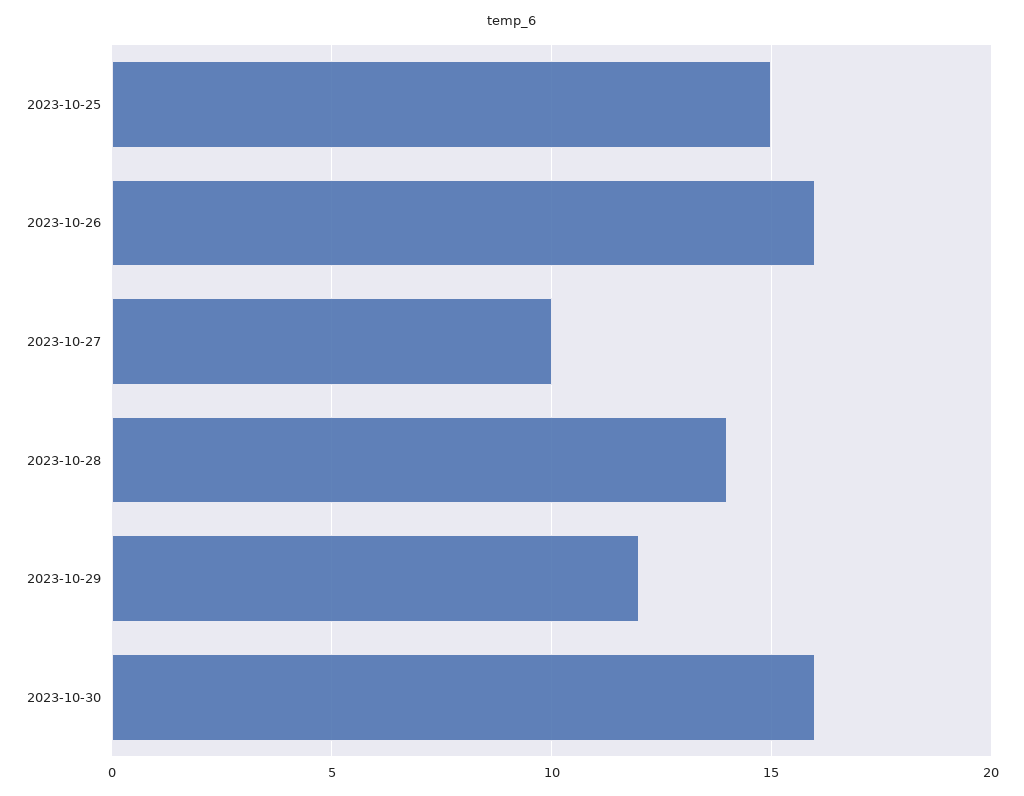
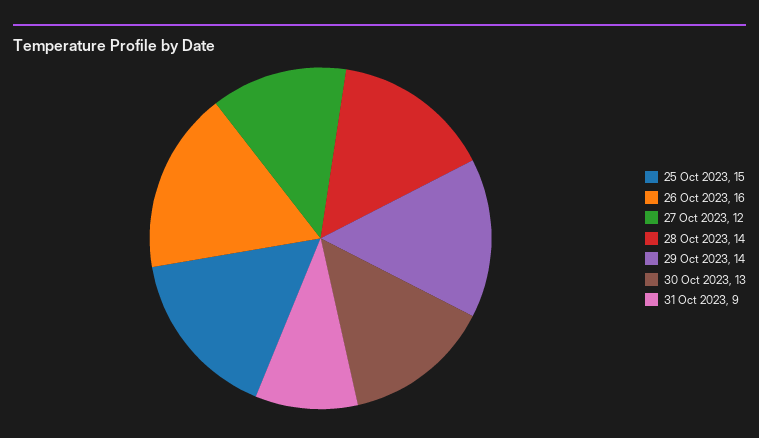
2023-10-27: 10 -> 12
2023-10-29: 12 -> 14
2023-10-30: 16 -> 13
31 Oct 2023: none -> 9

